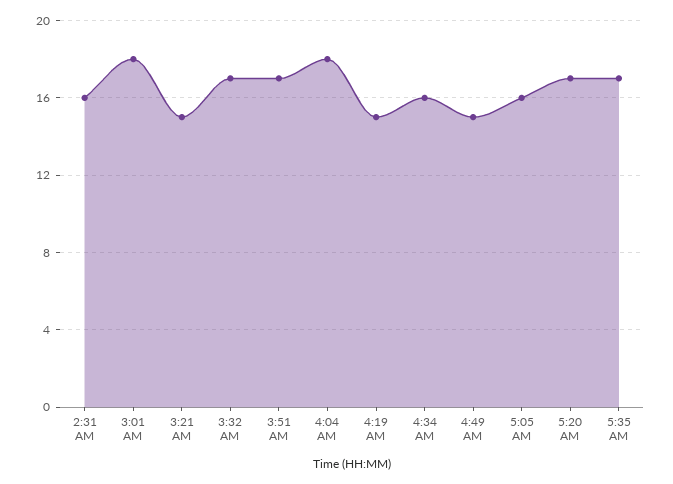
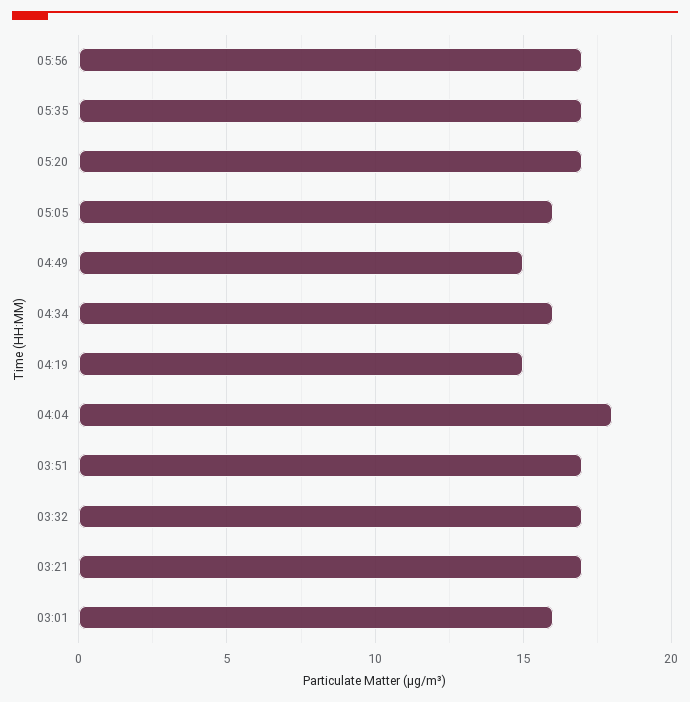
2:31 AM: 16 -> none
3:01 AM: 18 -> 16
3:21 AM: 15 -> 17
05:56: none -> 17

